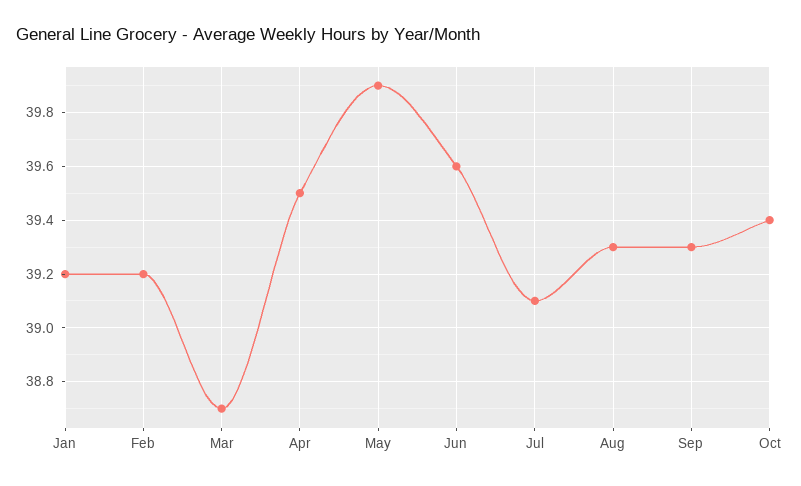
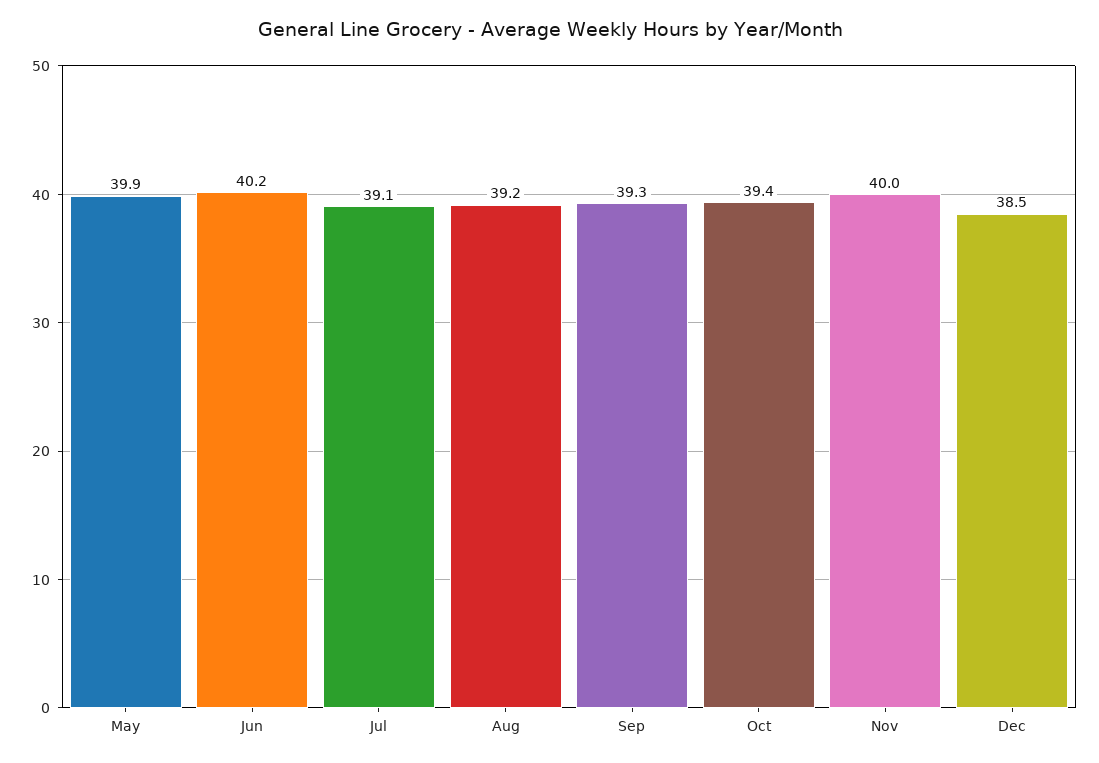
Jan: 39.2 -> none
Feb: 39.2 -> none
Mar: 38.7 -> none
Apr: 39.5 -> none
Jun: 39.6 -> 40.2
Aug: 39.3 -> 39.2
Nov: none -> 40
Dec: none -> 38.5

